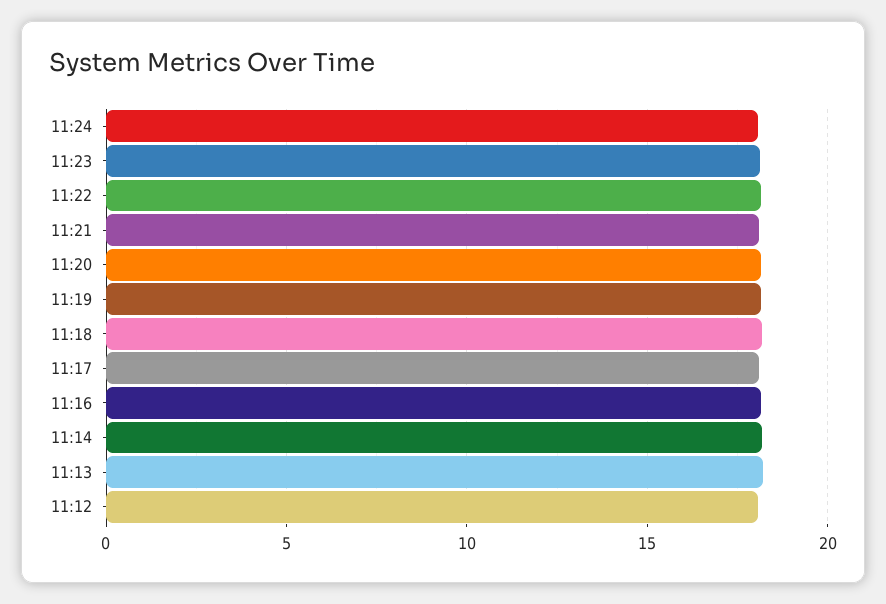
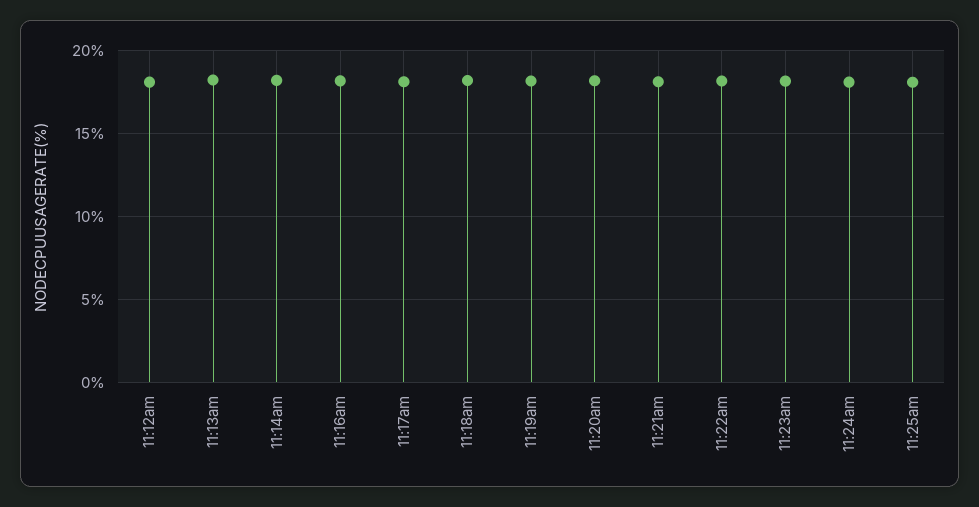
11:25am: none -> 18

